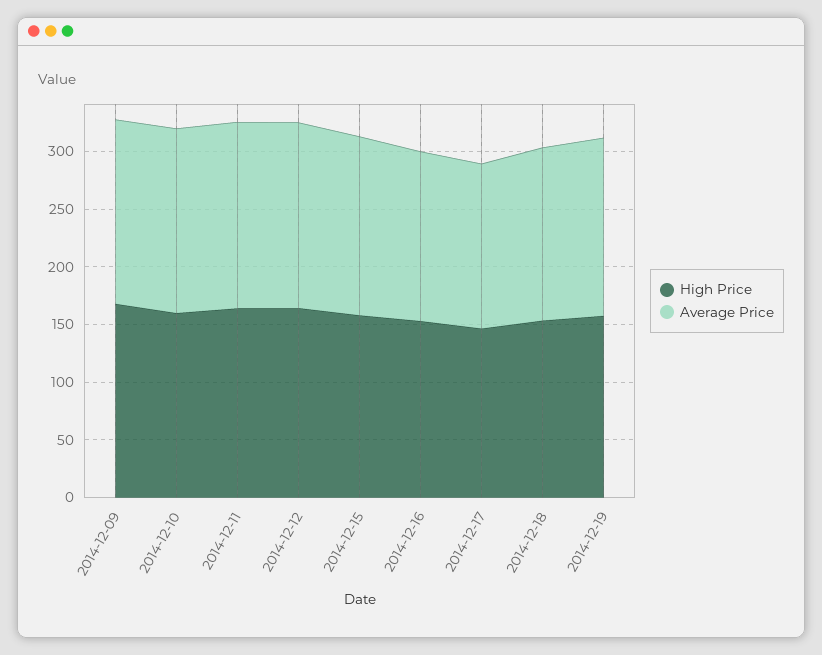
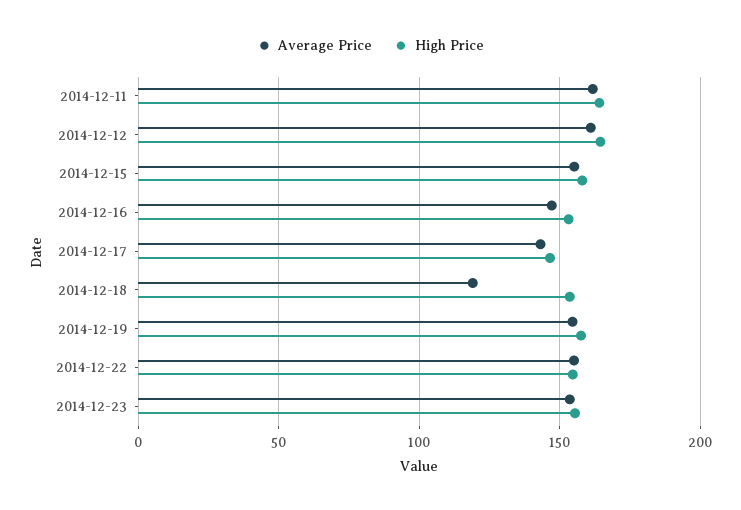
High Price, 2014-12-09: 170 -> none
Average Price, 2014-12-09: 160 -> none
High Price, 2014-12-10: 160 -> none
Average Price, 2014-12-10: 160 -> none
Average Price, 2014-12-18: 150 -> 120
Average Price, 2014-12-22: none -> 155
High Price, 2014-12-22: none -> 155
Average Price, 2014-12-23: none -> 155
High Price, 2014-12-23: none -> 155

